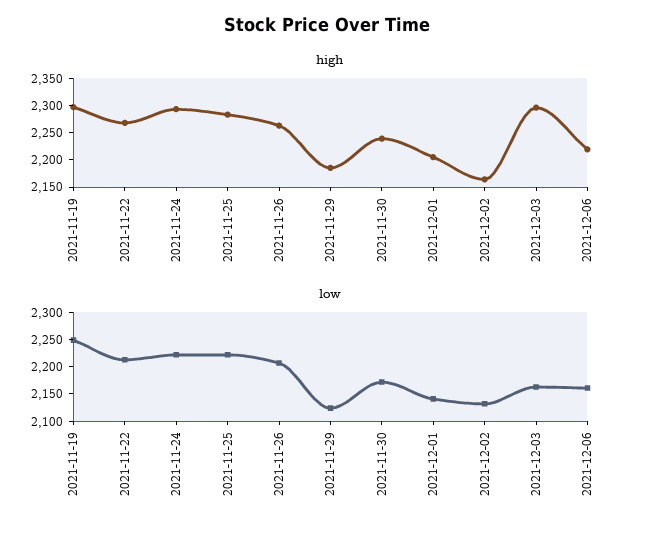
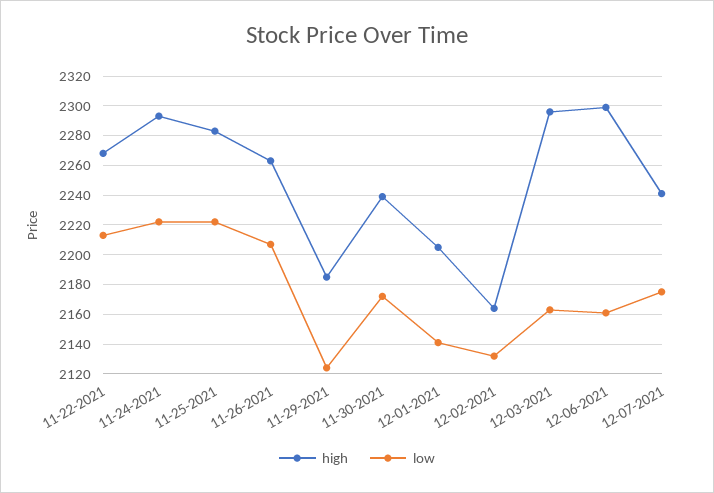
high, 2021-11-19: 2300 -> none
high, 2021-12-06: 2225 -> 2300
low, 2021-11-19: 2250 -> none
high, 12-07-2021: none -> 2240
low, 12-07-2021: none -> 2175

